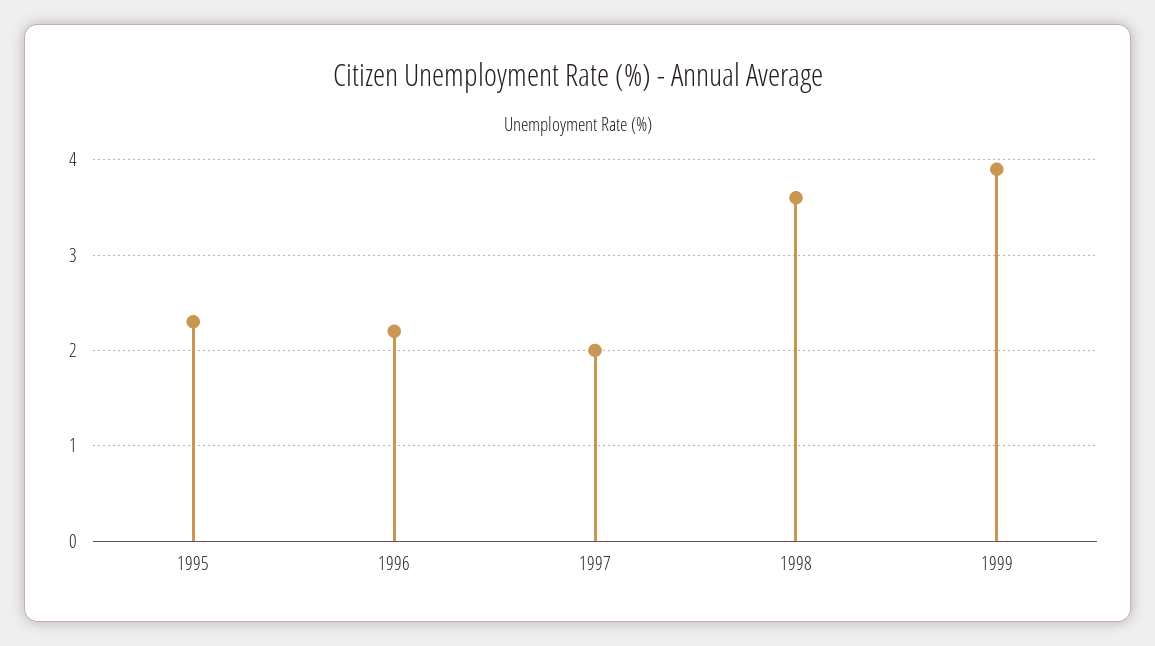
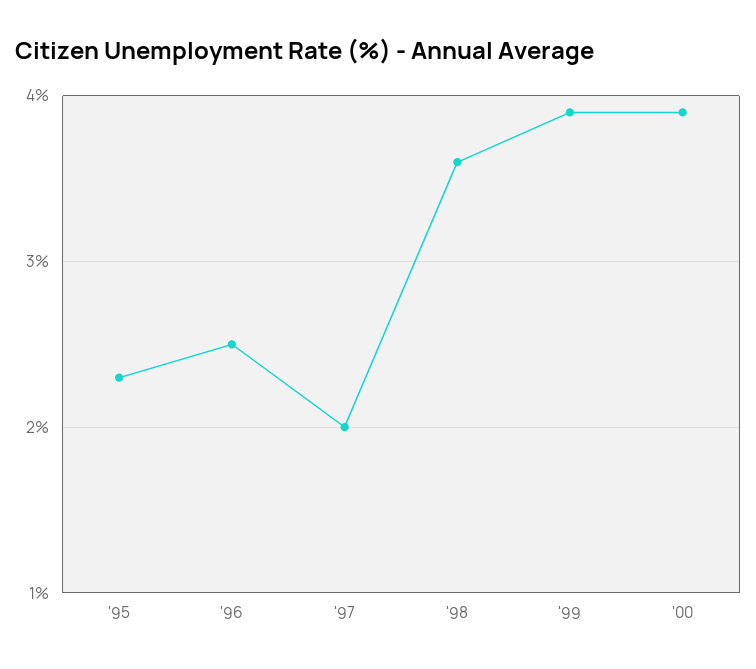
1996: 2.2 -> 2.5
'00: none -> 3.9

